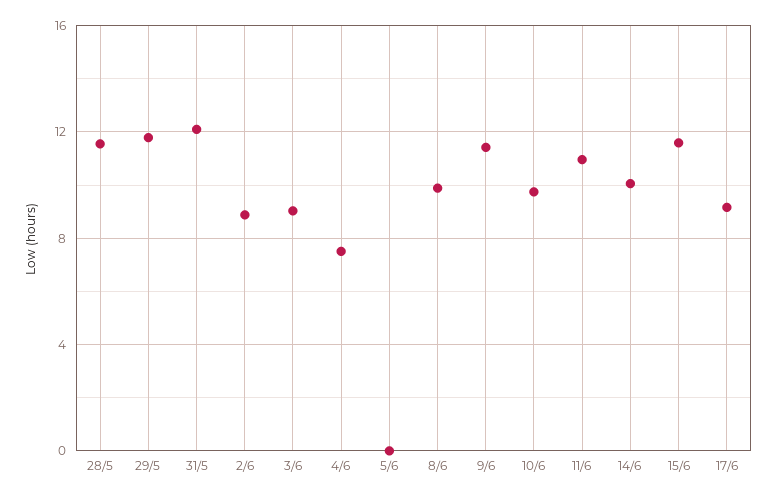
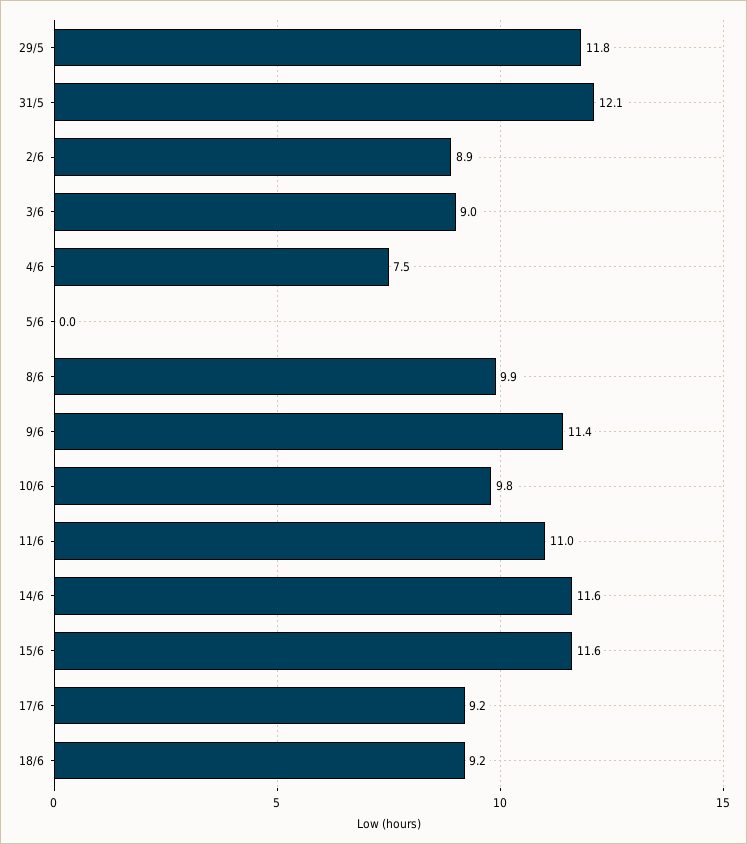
28/5: 11.5 -> none
14/6: 10 -> 11.6
18/6: none -> 9.2

